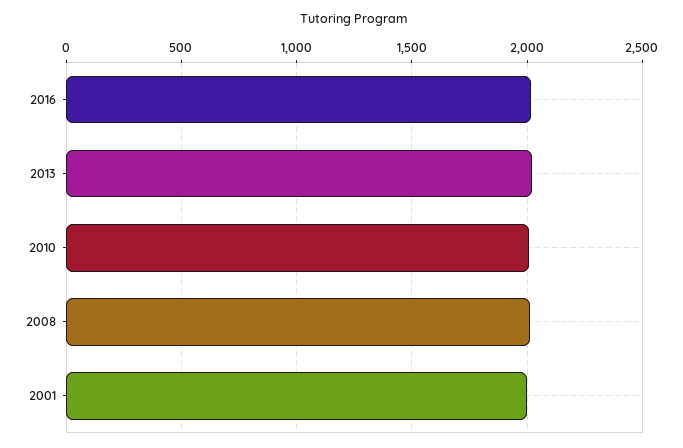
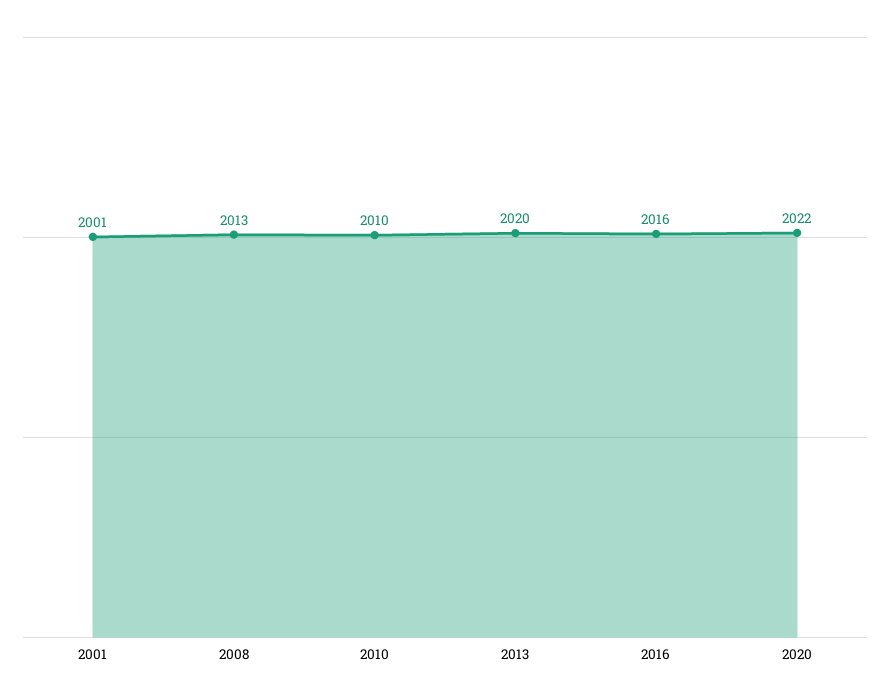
2020: none -> 2022

